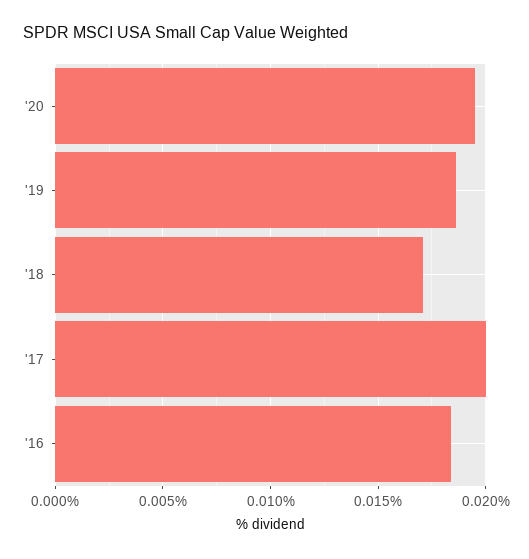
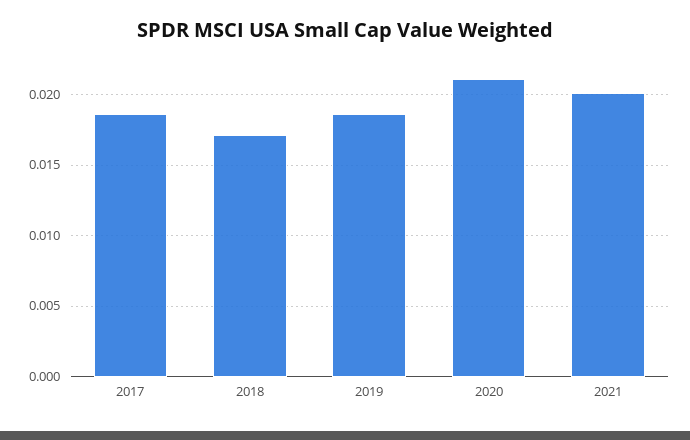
'20: 0.0195 -> 0.021
'17: 0.02 -> 0.0185
'16: 0.0185 -> none
2021: none -> 0.02

